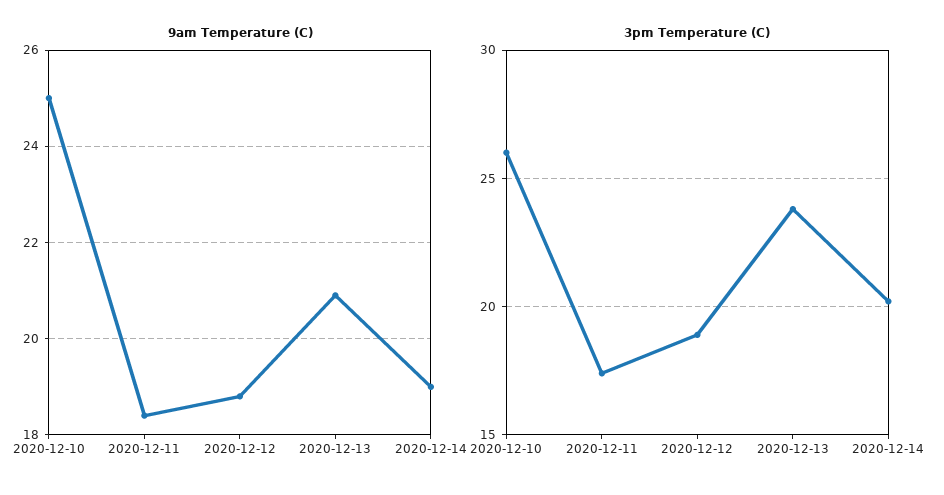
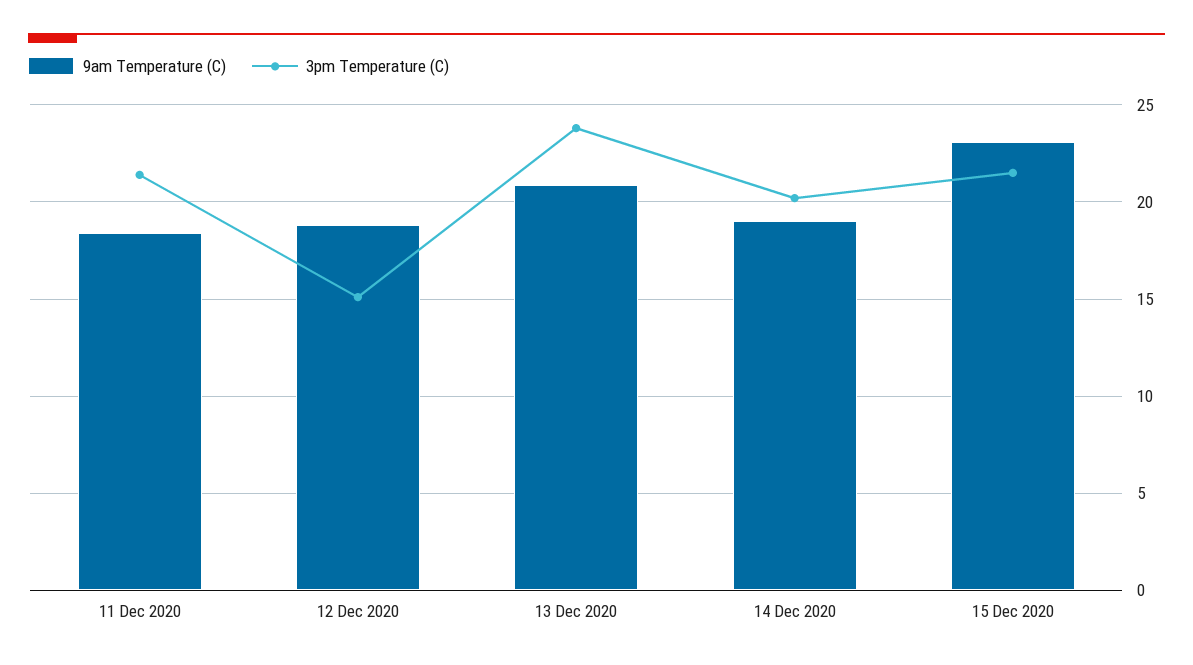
9am Temperature (C), 2020-12-10: 25 -> none
3pm Temperature (C), 2020-12-10: 26 -> none
3pm Temperature (C), 2020-12-11: 17.5 -> 21.5
3pm Temperature (C), 2020-12-12: 19 -> 15
9am Temperature (C), 15 Dec 2020: none -> 23
3pm Temperature (C), 15 Dec 2020: none -> 21.5

